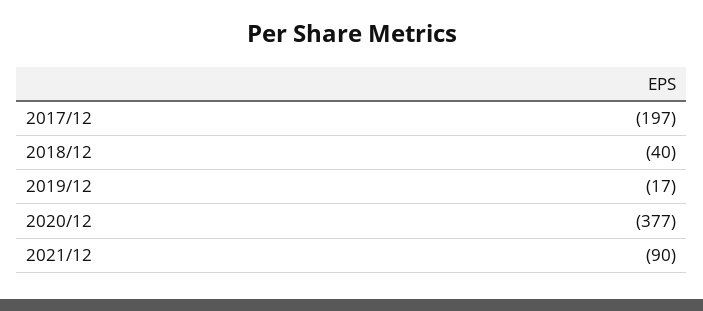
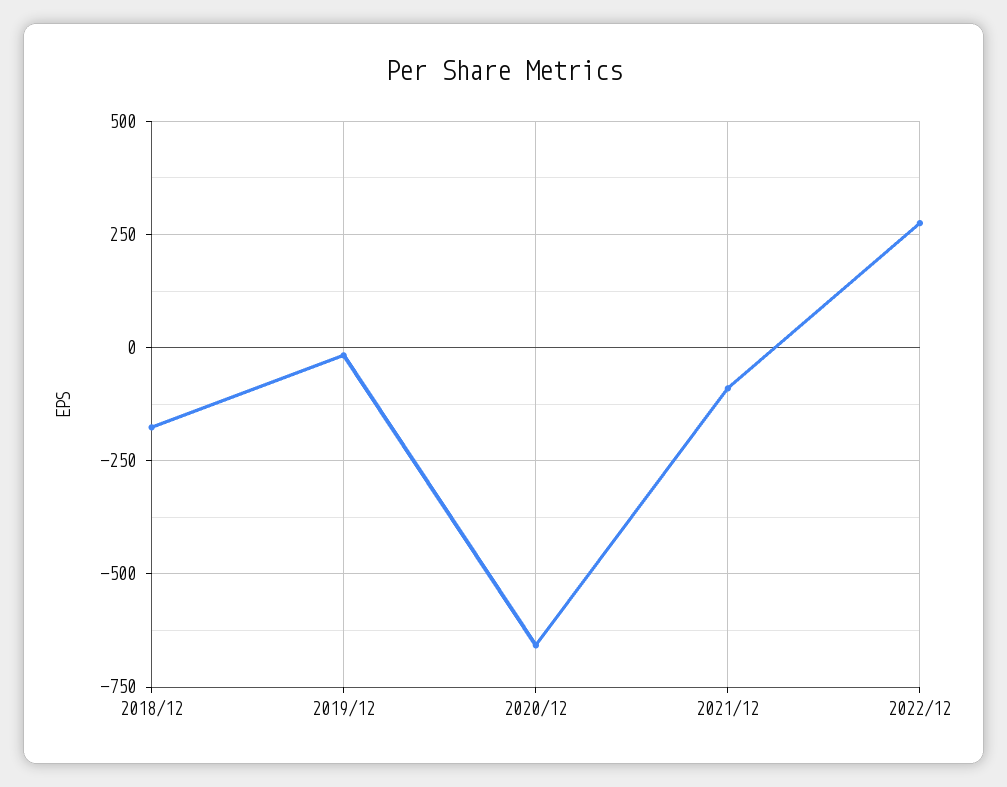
2017/12: -197 -> none
2018/12: -40 -> -175
2020/12: -377 -> -650
2022/12: none -> 275

